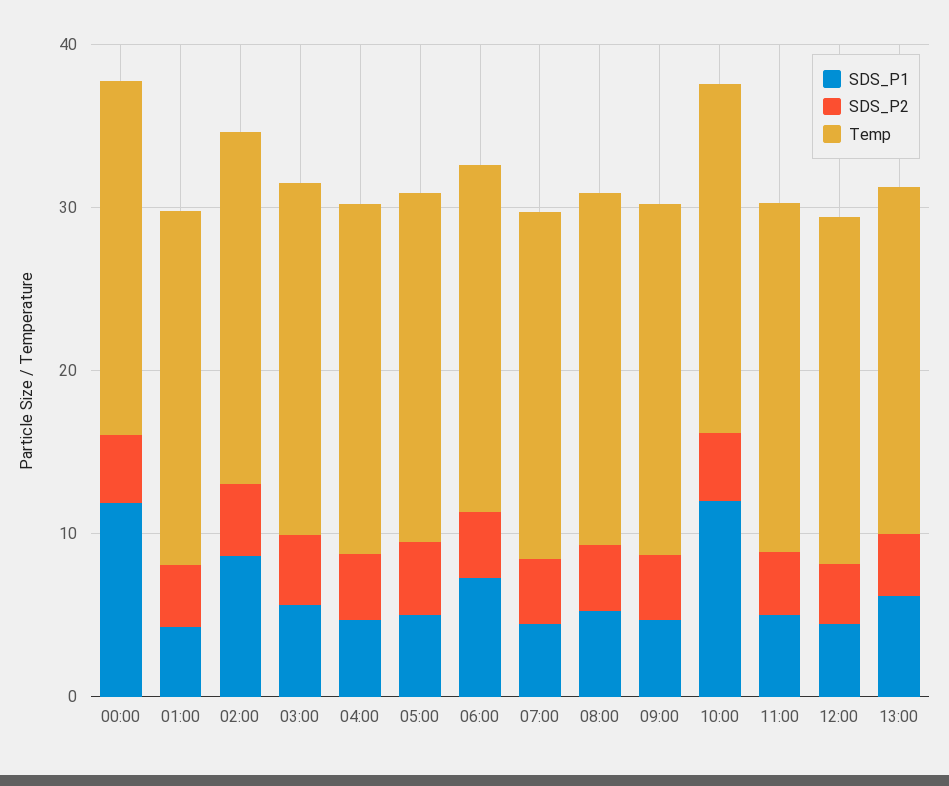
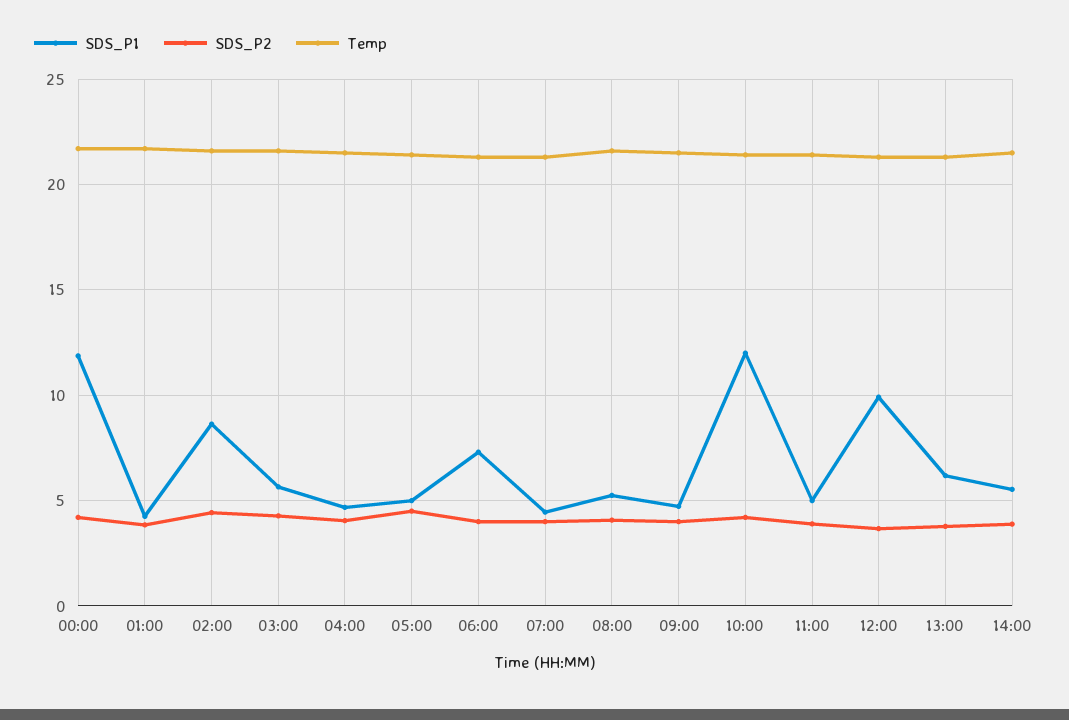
SDS_P1, 12:00: 4 -> 10
SDS_P1, 14:00: none -> 5.5
SDS_P2, 14:00: none -> 4
Temp, 14:00: none -> 21.5

